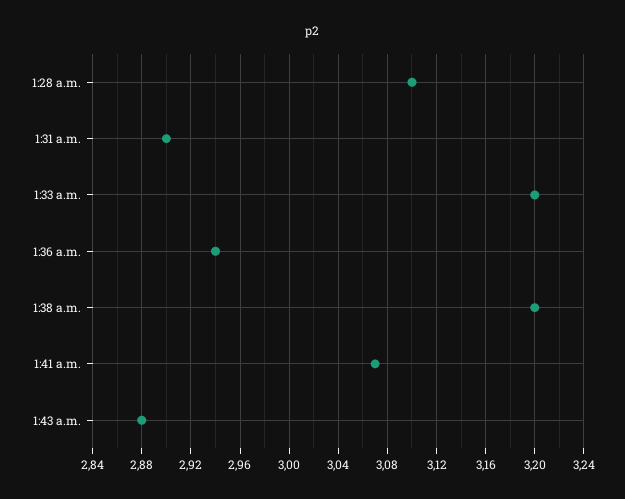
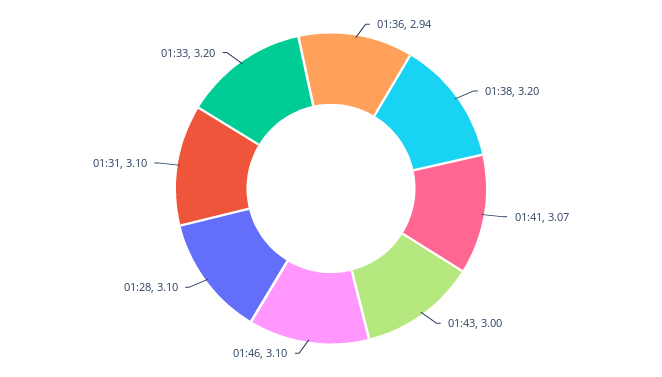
1:31 a.m.: 2.9 -> 3.1
1:43 a.m.: 2.88 -> 3
01:46: none -> 3.1

